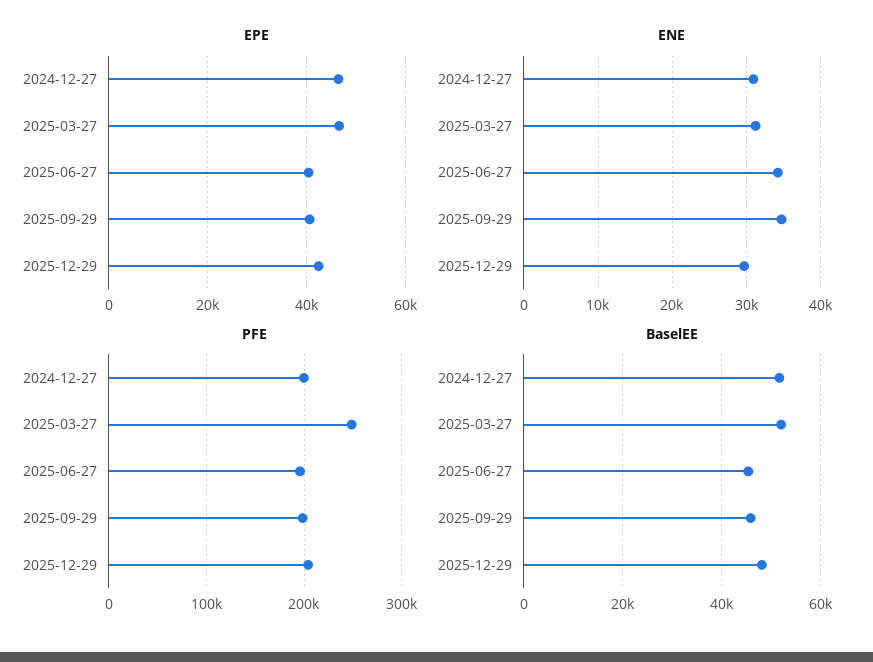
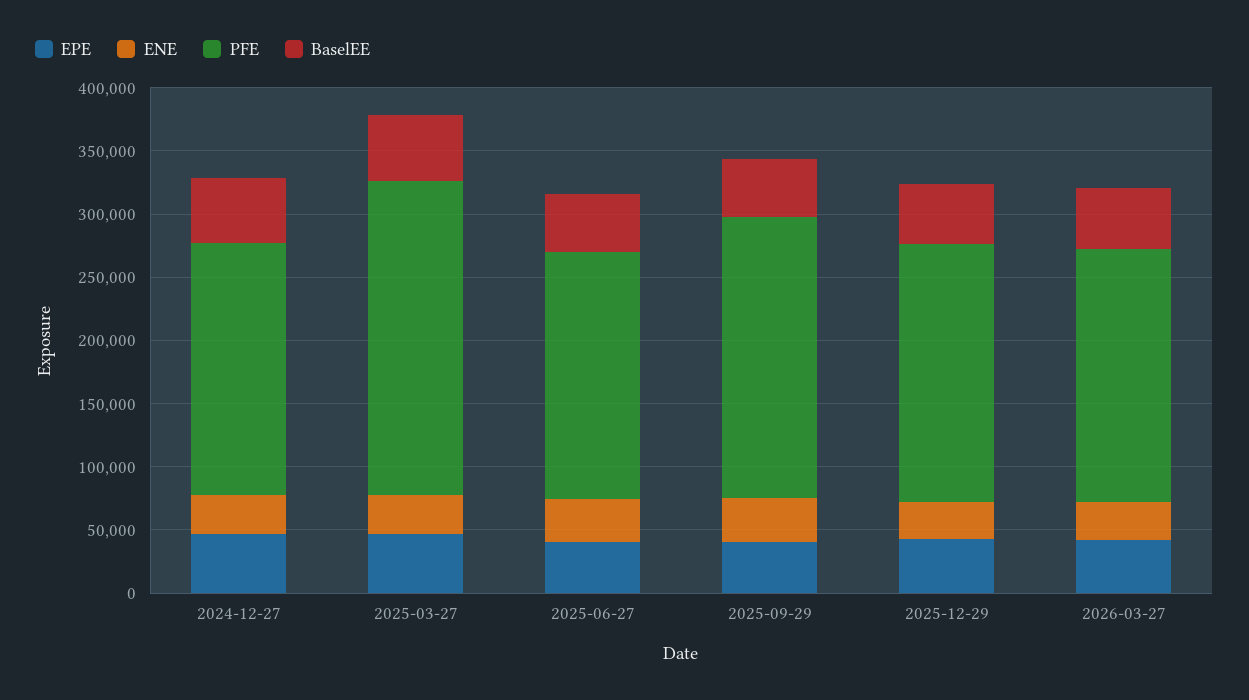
PFE, 2025-09-29: 200000 -> 220000
EPE, 2026-03-27: none -> 40000
ENE, 2026-03-27: none -> 30000
PFE, 2026-03-27: none -> 200000
BaselEE, 2026-03-27: none -> 50000

